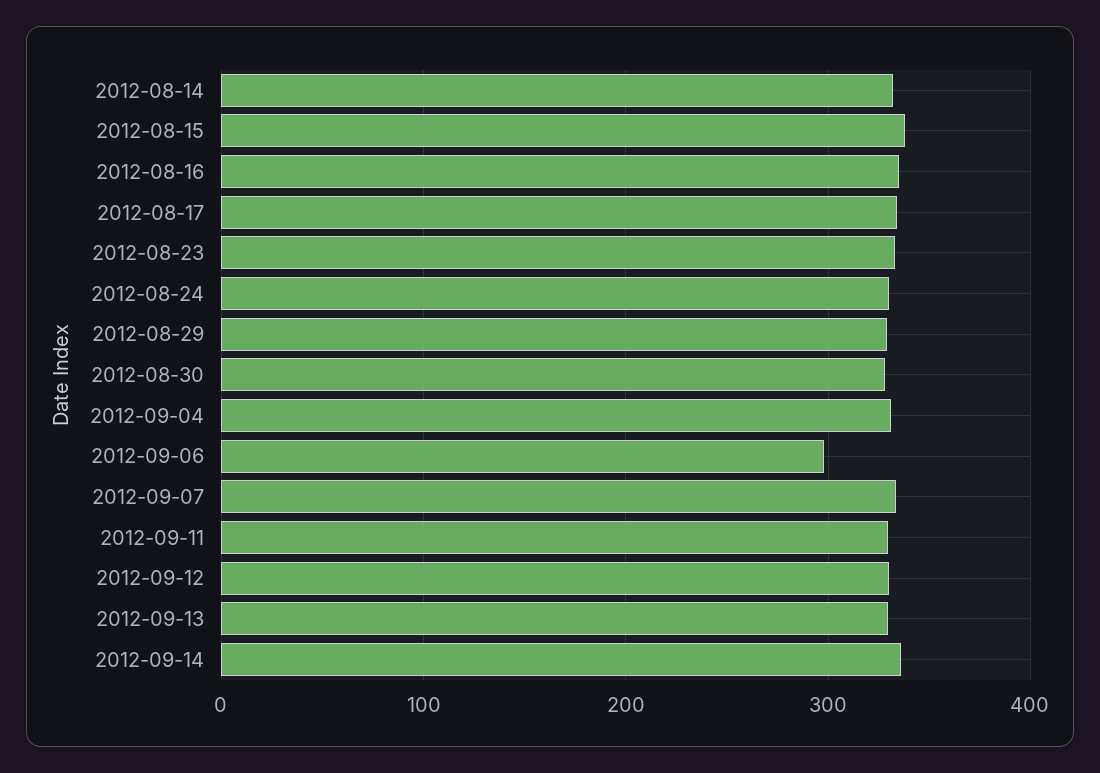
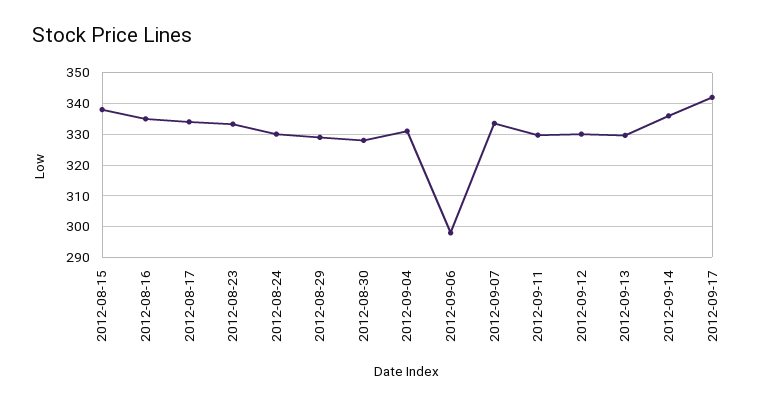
2012-08-14: 330 -> none
2012-09-17: none -> 342

